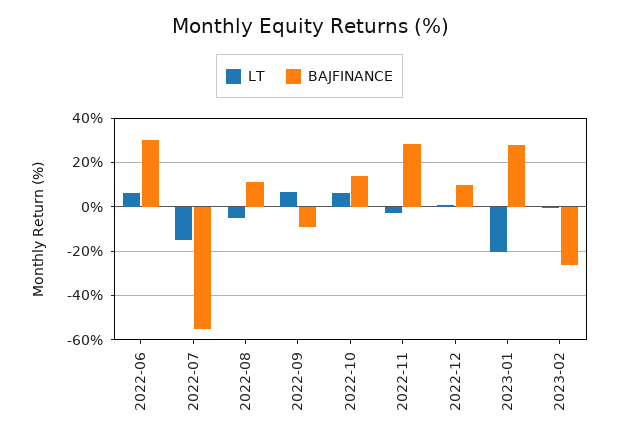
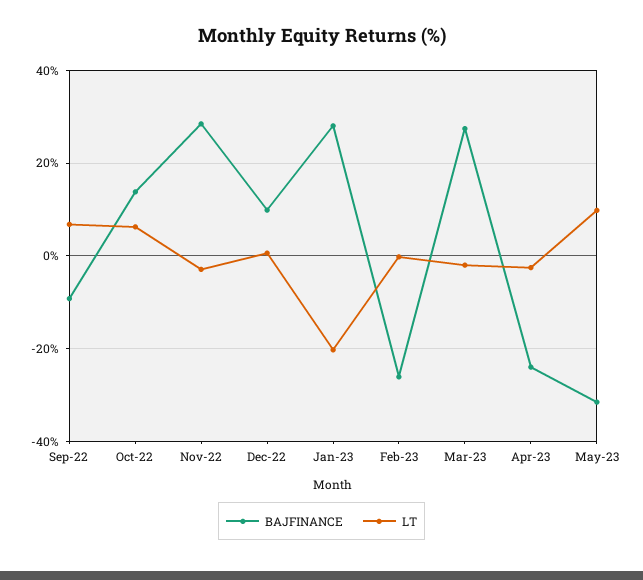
LT, 2022-06: 5 -> none
BAJFINANCE, 2022-06: 30 -> none
LT, 2022-07: -15 -> none
BAJFINANCE, 2022-07: -55 -> none
LT, 2022-08: -5 -> none
BAJFINANCE, 2022-08: 10 -> none
BAJFINANCE, Mar-23: none -> 28
LT, Mar-23: none -> -2
BAJFINANCE, Apr-23: none -> -24
LT, Apr-23: none -> -2
BAJFINANCE, May-23: none -> -32
LT, May-23: none -> 10

